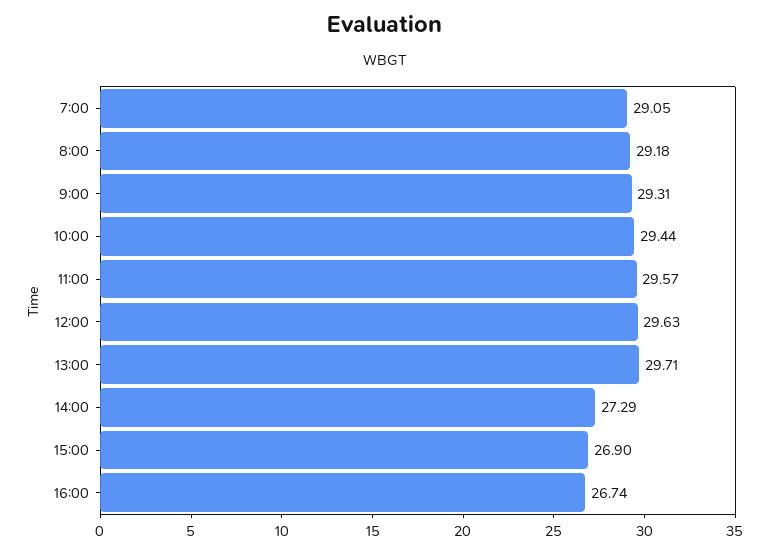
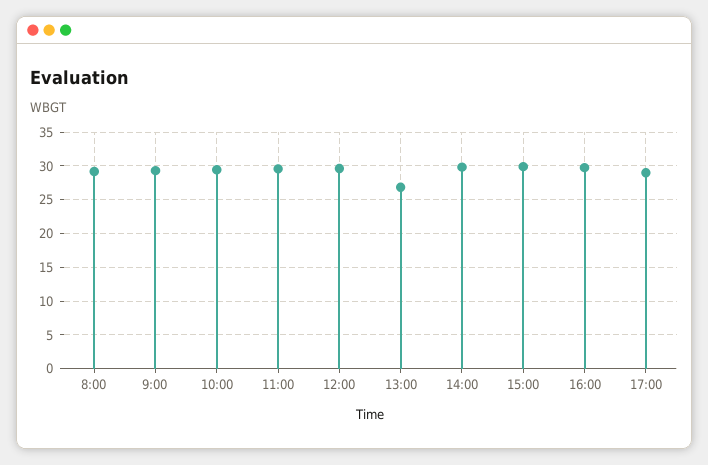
7:00: 29.05 -> none
13:00: 29.71 -> 27
14:00: 27.29 -> 30
15:00: 26.9 -> 30
16:00: 26.74 -> 30
17:00: none -> 29

